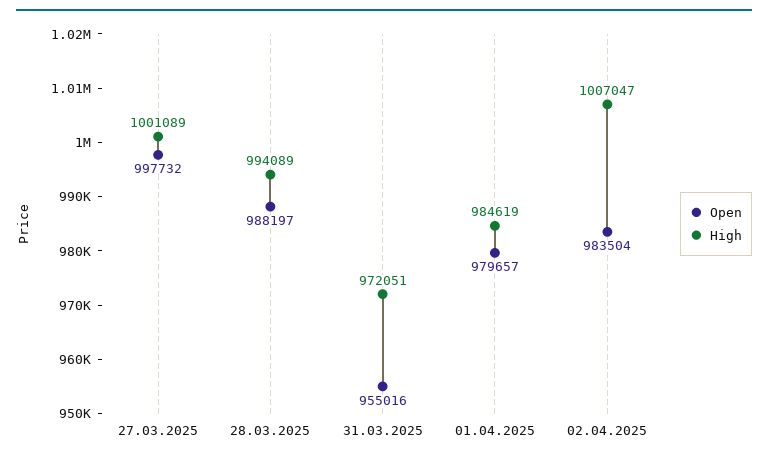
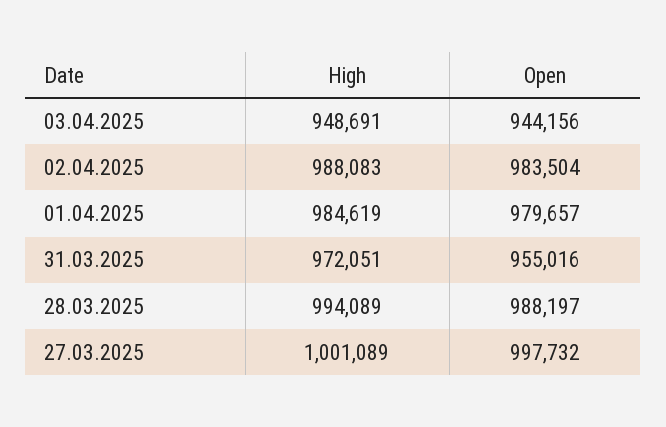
High, 02.04.2025: 1007047 -> 988083
High, 03.04.2025: none -> 948691
Open, 03.04.2025: none -> 944156

